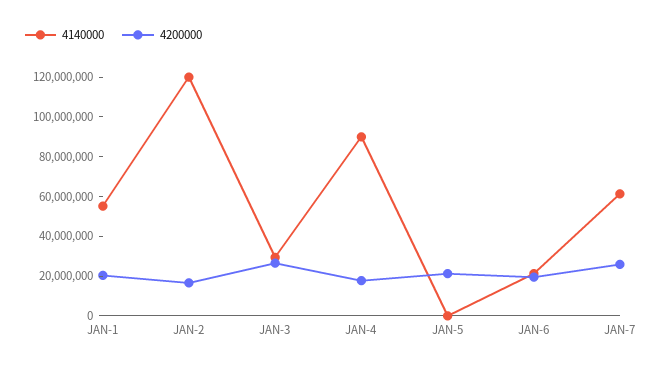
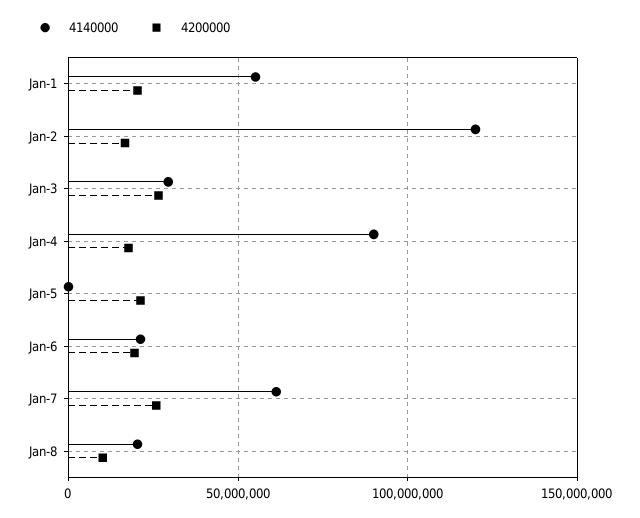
4140000, Jan-8: none -> 20000000
4200000, Jan-8: none -> 10000000

